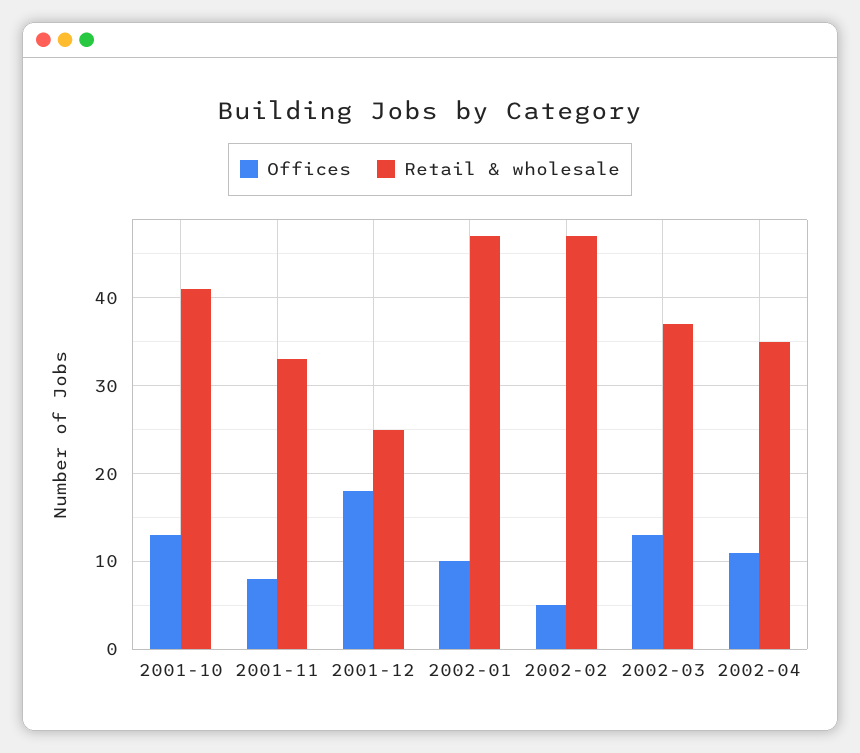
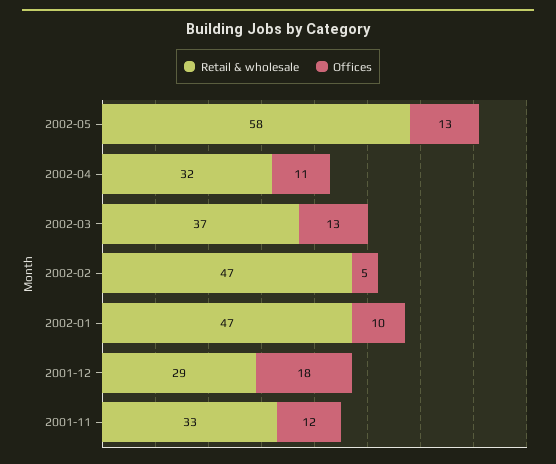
Offices, 2001-10: 13 -> none
Retail & wholesale, 2001-10: 41 -> none
Offices, 2001-11: 8 -> 12
Retail & wholesale, 2001-12: 25 -> 29
Retail & wholesale, 2002-04: 35 -> 32
Retail & wholesale, 2002-05: none -> 58
Offices, 2002-05: none -> 13

